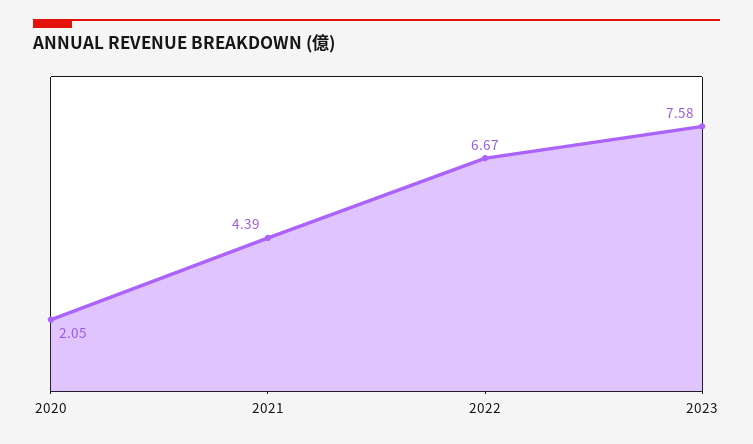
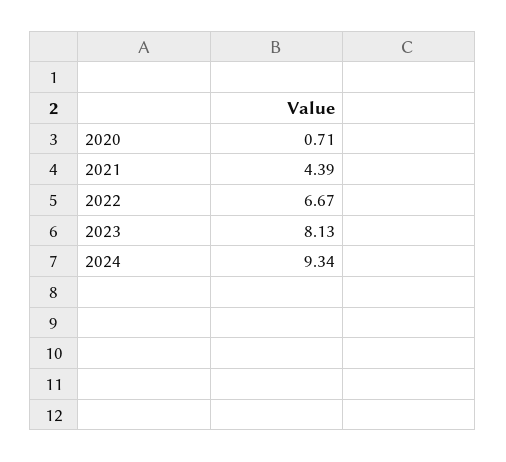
2020: 2.05 -> 0.71
2023: 7.58 -> 8.13
2024: none -> 9.34

